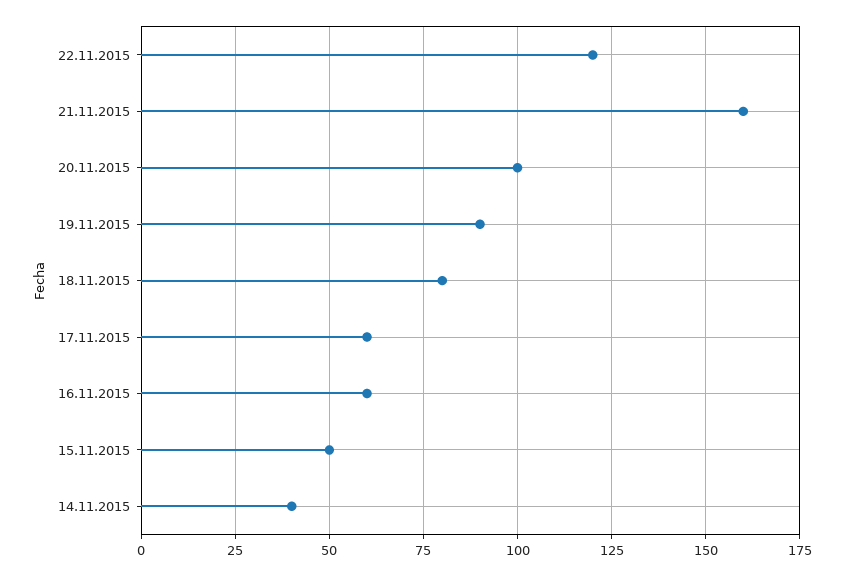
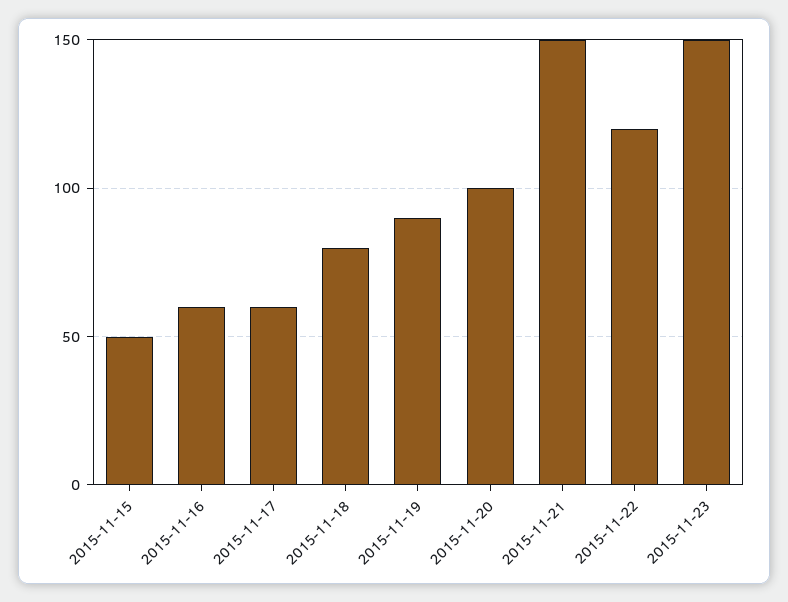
21.11.2015: 160 -> 150
14.11.2015: 40 -> none
2015-11-23: none -> 150

